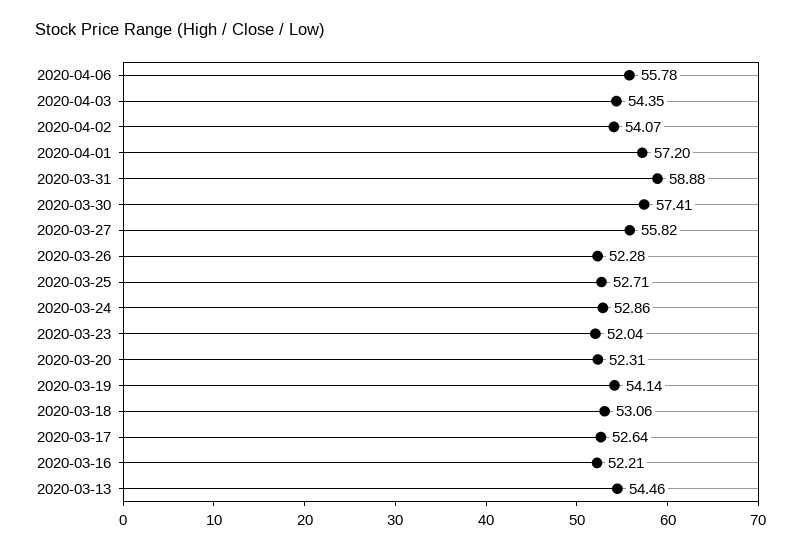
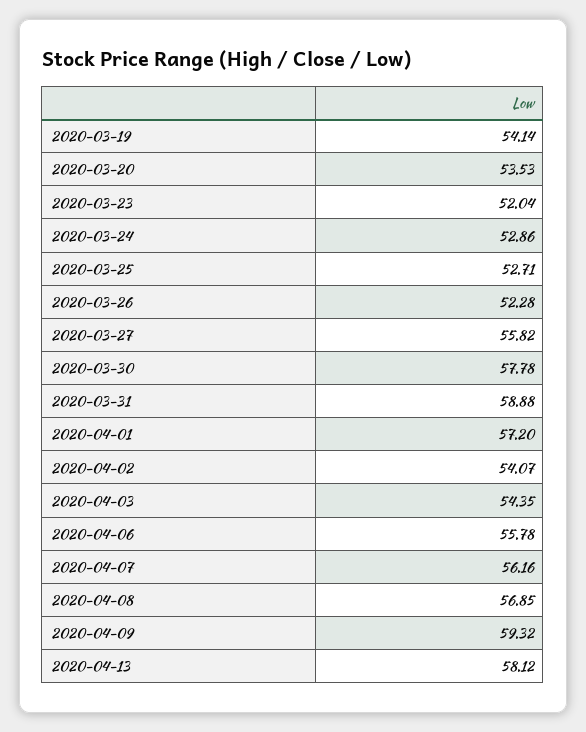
2020-03-30: 57.41 -> 57.78
2020-03-20: 52.31 -> 53.53
2020-03-18: 53.06 -> none
2020-03-17: 52.64 -> none
2020-03-16: 52.21 -> none
2020-03-13: 54.46 -> none
2020-04-07: none -> 56.16
2020-04-08: none -> 56.85
2020-04-09: none -> 59.32
2020-04-13: none -> 58.12

